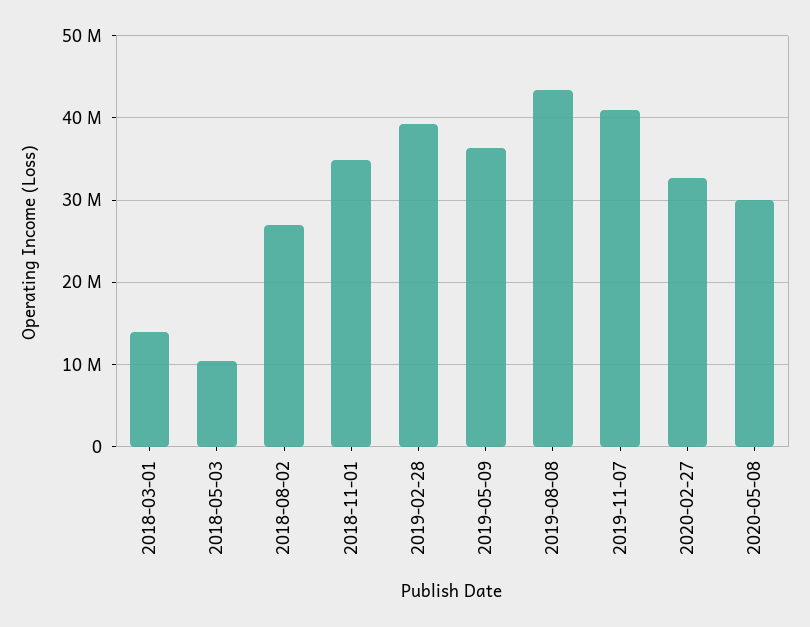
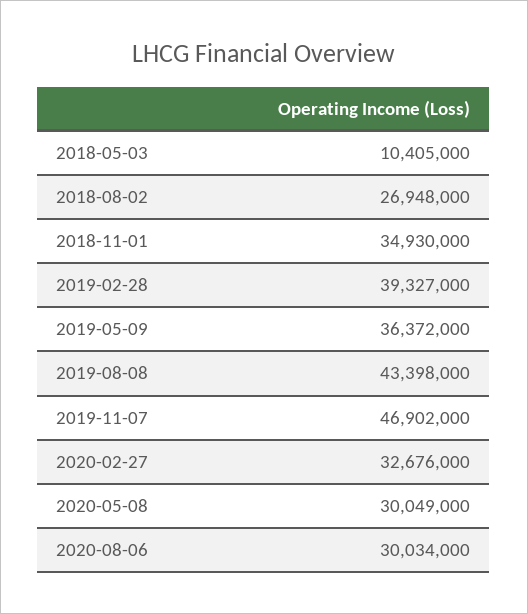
2018-03-01: 14000000 -> none
2019-11-07: 41000000 -> 46902000
2020-08-06: none -> 30034000

